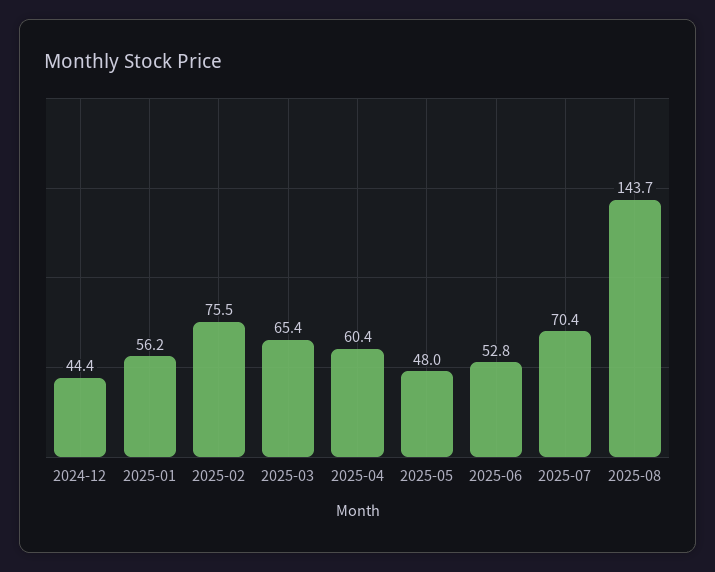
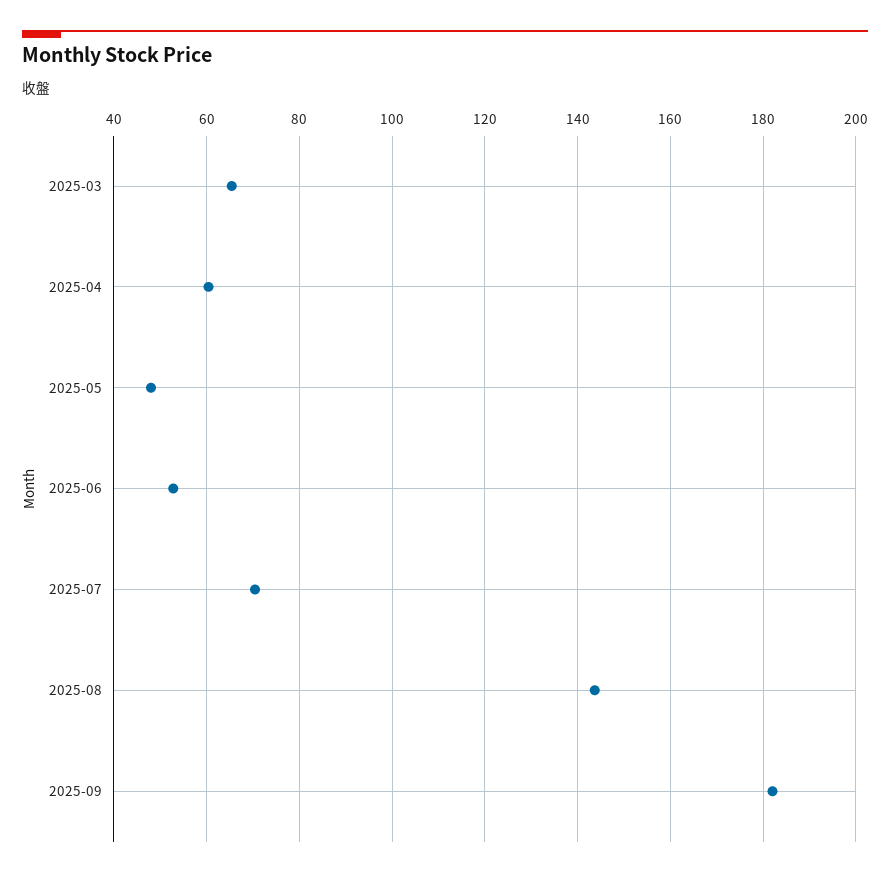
2024-12: 44.4 -> none
2025-01: 56.2 -> none
2025-02: 75.5 -> none
2025-09: none -> 182

